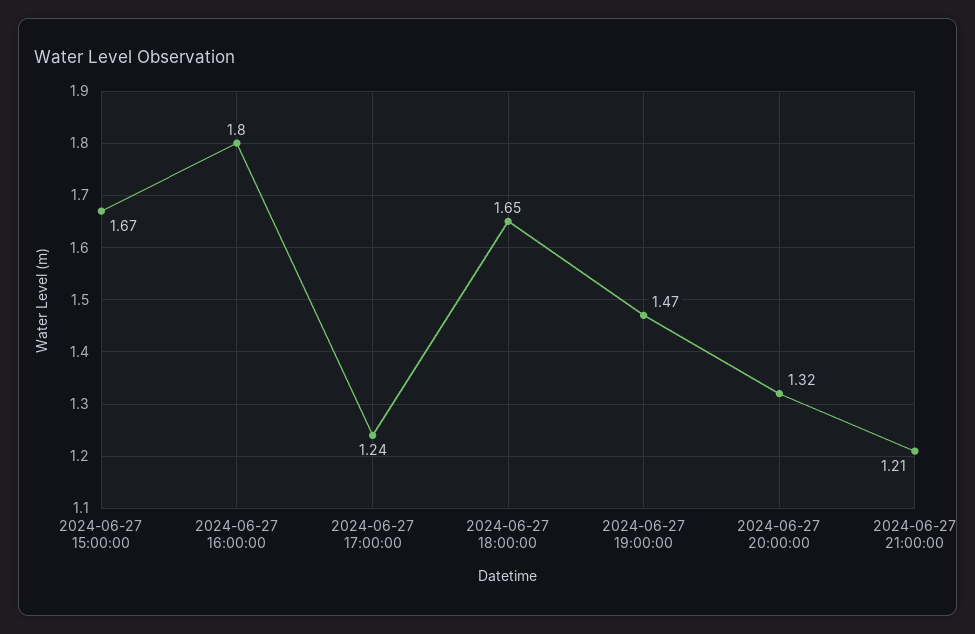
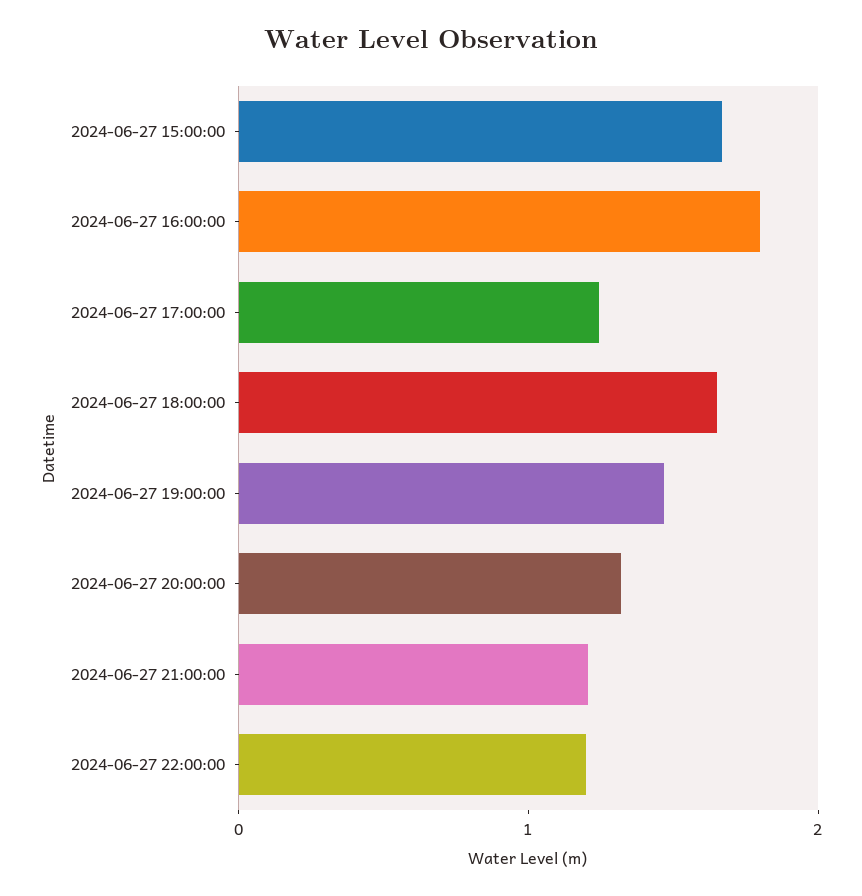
2024-06-27 22:00:00: none -> 1.2

